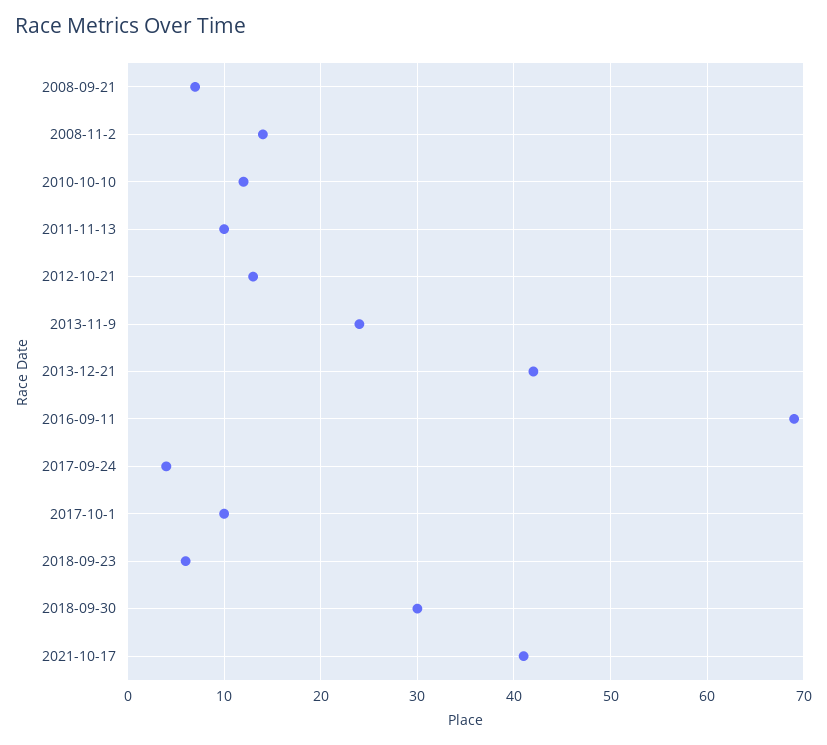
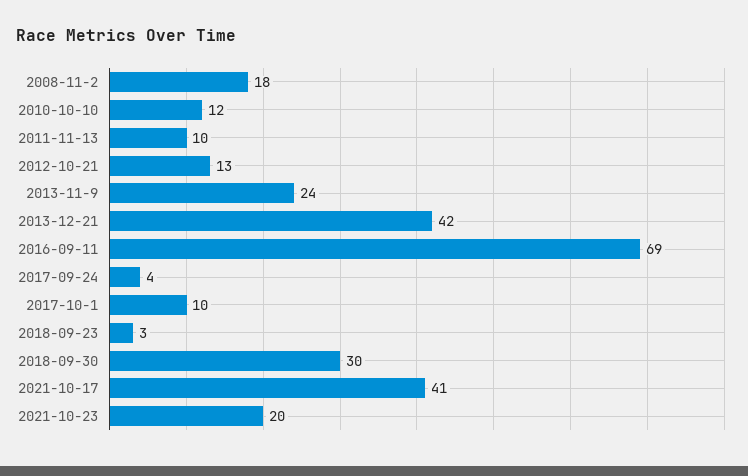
2008-09-21: 7 -> none
2008-11-2: 14 -> 18
2018-09-23: 6 -> 3
2021-10-23: none -> 20

